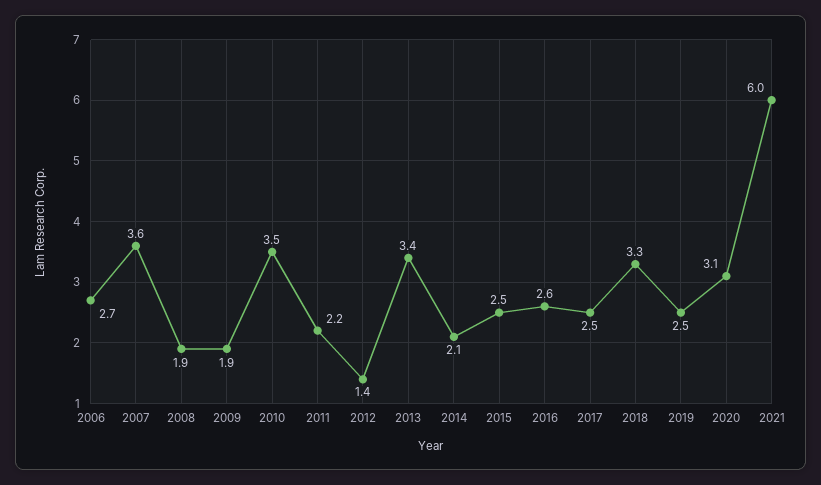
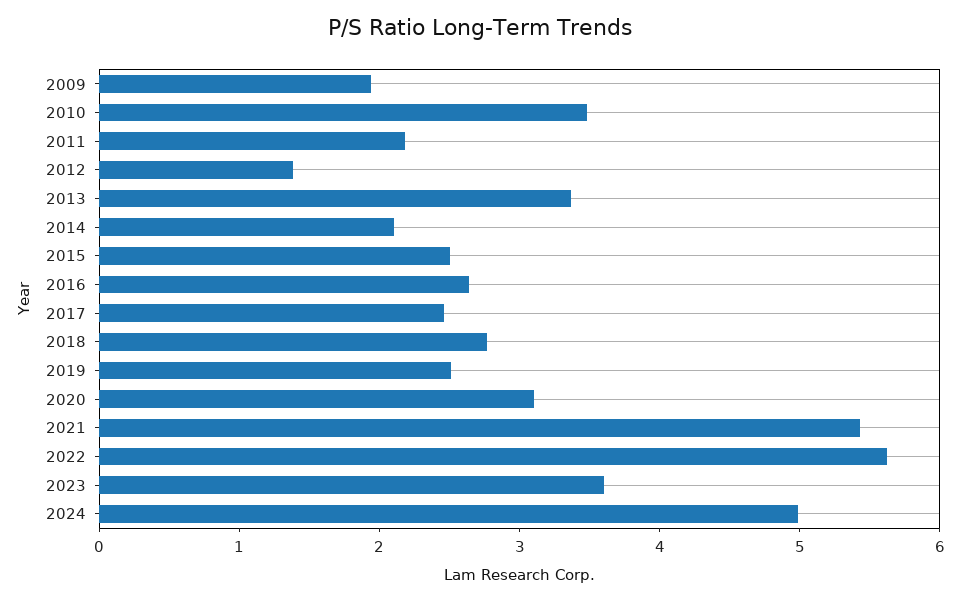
2006: 2.7 -> none
2007: 3.6 -> none
2008: 1.9 -> none
2018: 3.3 -> 2.8
2021: 6 -> 5.4
2022: none -> 5.6
2023: none -> 3.6
2024: none -> 5

